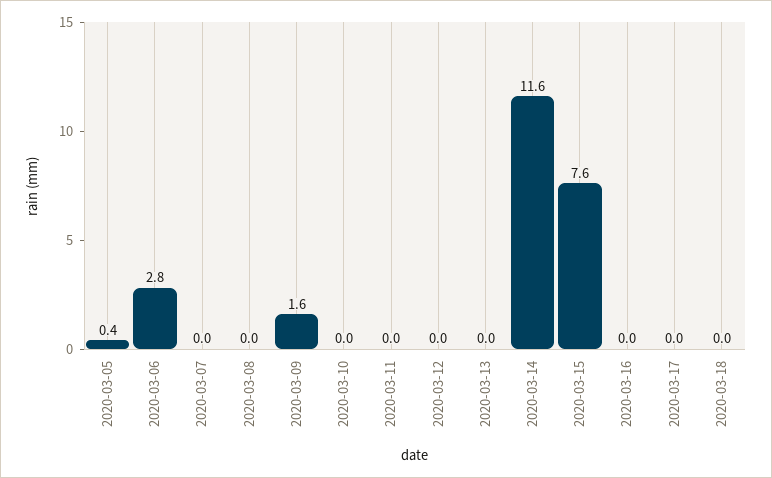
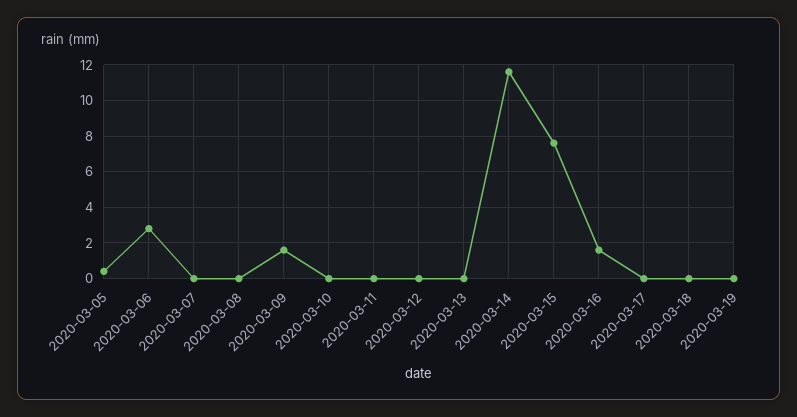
2020-03-16: 0 -> 1.5
2020-03-19: none -> 0

